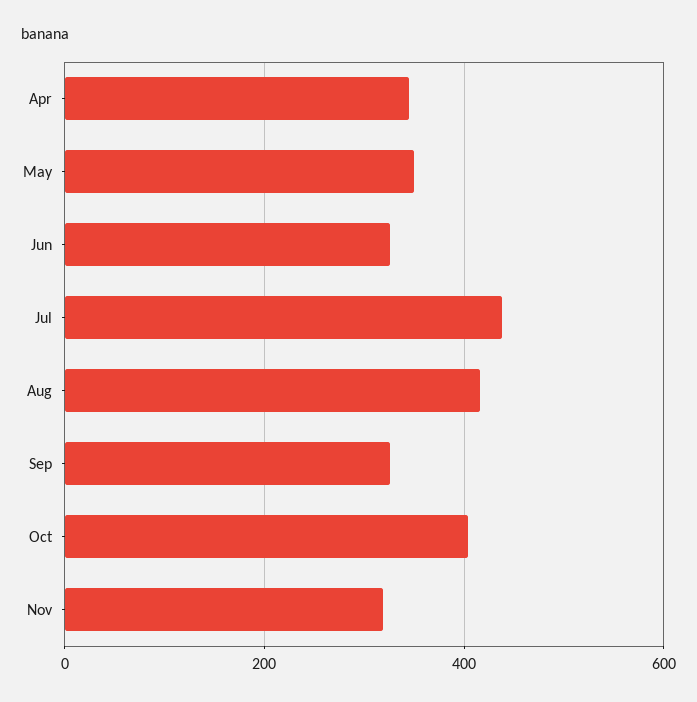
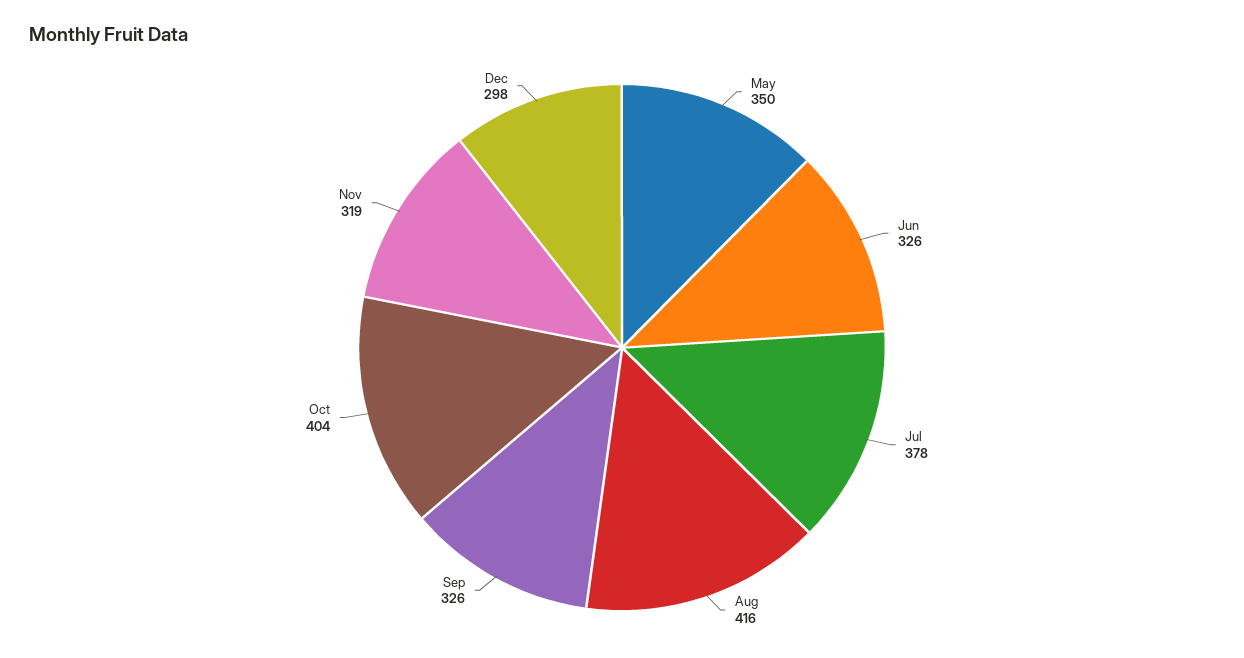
Apr: 340 -> none
Jul: 440 -> 378
Dec: none -> 298

